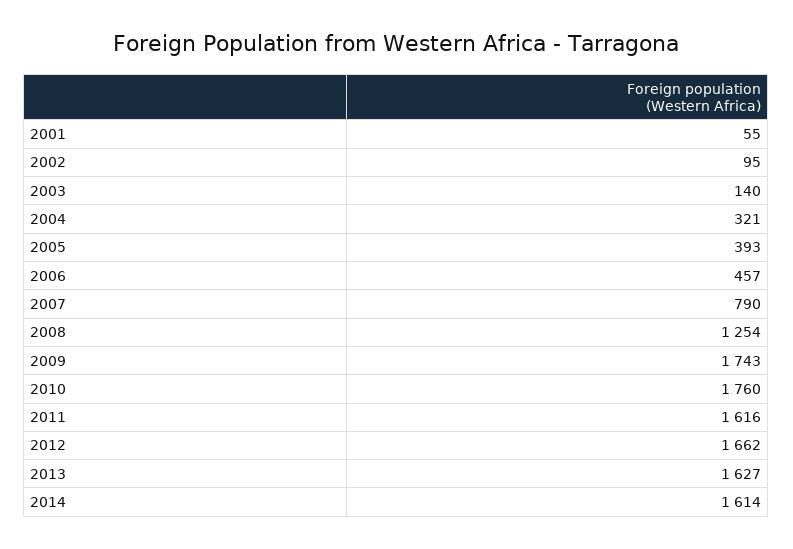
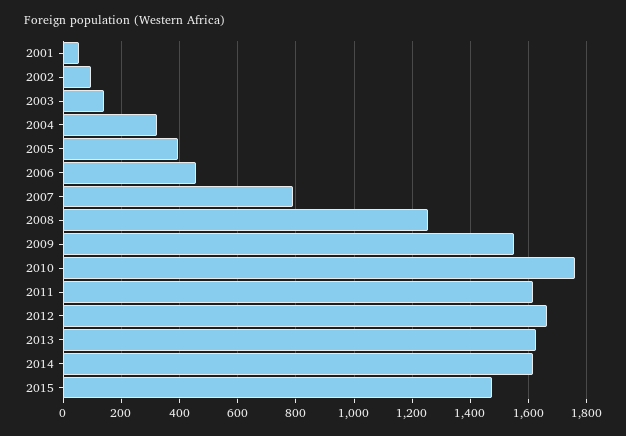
2009: 1743 -> 1550
2015: none -> 1475

